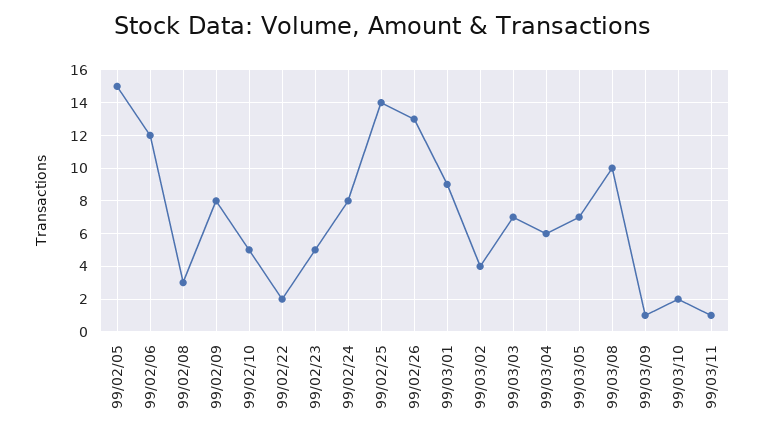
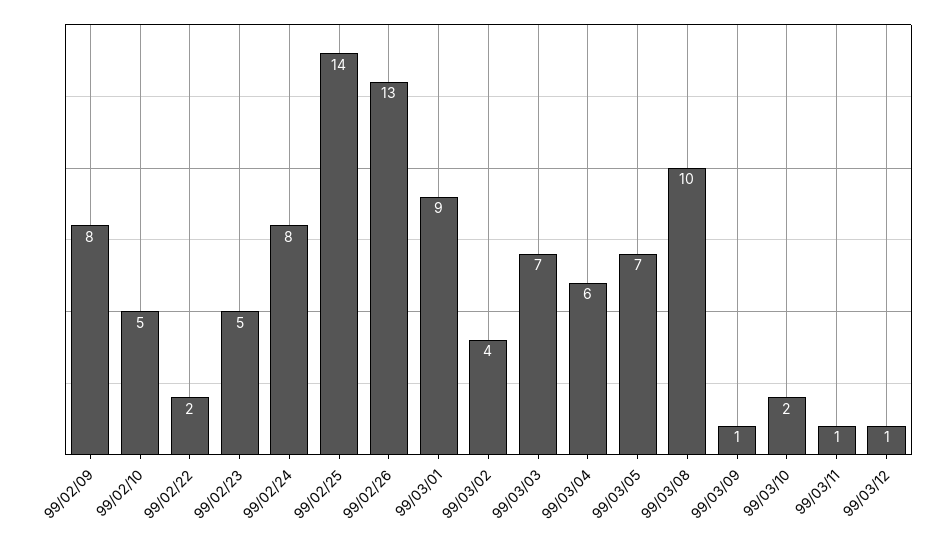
99/02/05: 15 -> none
99/02/06: 12 -> none
99/02/08: 3 -> none
99/03/12: none -> 1

